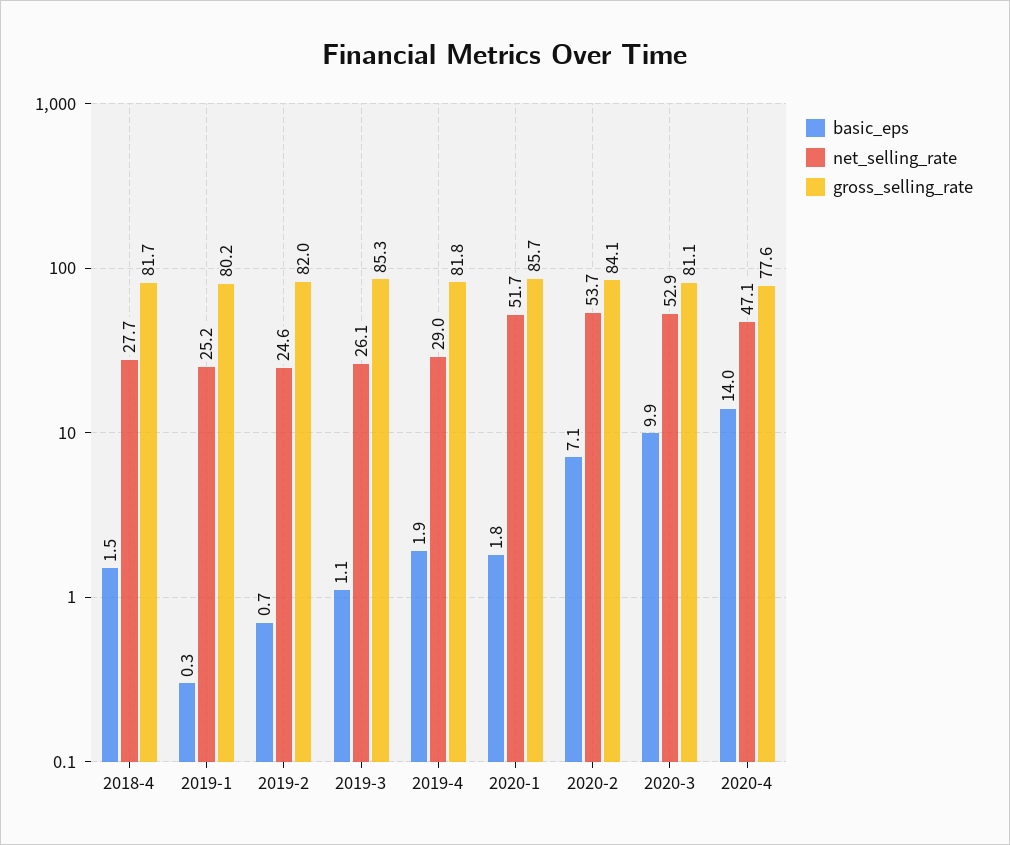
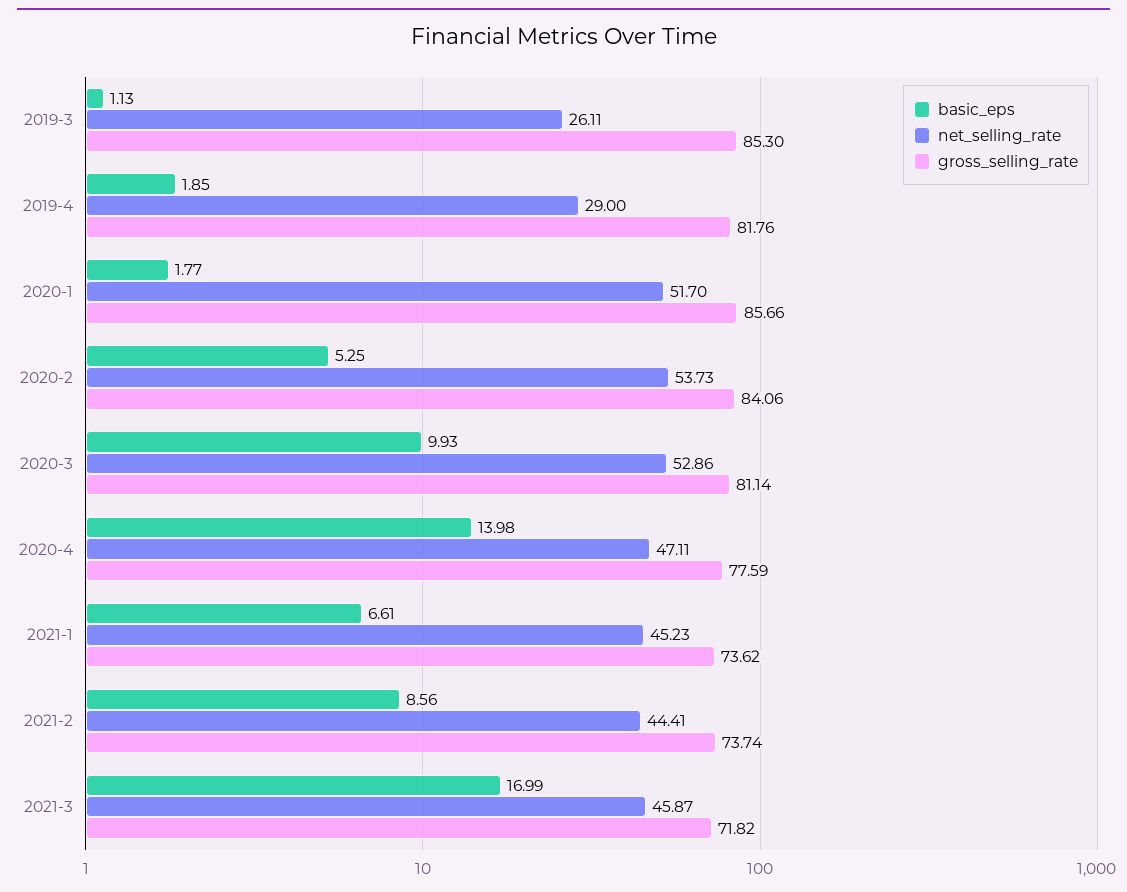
basic_eps, 2018-4: 1.5 -> none
net_selling_rate, 2018-4: 27.7 -> none
gross_selling_rate, 2018-4: 81.7 -> none
basic_eps, 2019-1: 0.3 -> none
net_selling_rate, 2019-1: 25.2 -> none
gross_selling_rate, 2019-1: 80.2 -> none
basic_eps, 2019-2: 0.7 -> none
net_selling_rate, 2019-2: 24.6 -> none
gross_selling_rate, 2019-2: 82 -> none
basic_eps, 2020-2: 7.1 -> 5.25
basic_eps, 2021-1: none -> 6.61
net_selling_rate, 2021-1: none -> 45.23
gross_selling_rate, 2021-1: none -> 73.62
basic_eps, 2021-2: none -> 8.56
net_selling_rate, 2021-2: none -> 44.41
gross_selling_rate, 2021-2: none -> 73.74
basic_eps, 2021-3: none -> 16.99
net_selling_rate, 2021-3: none -> 45.87
gross_selling_rate, 2021-3: none -> 71.82

